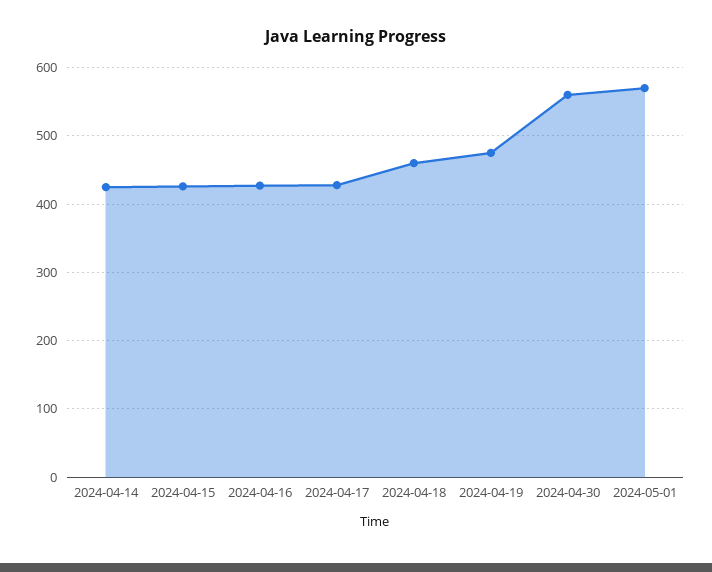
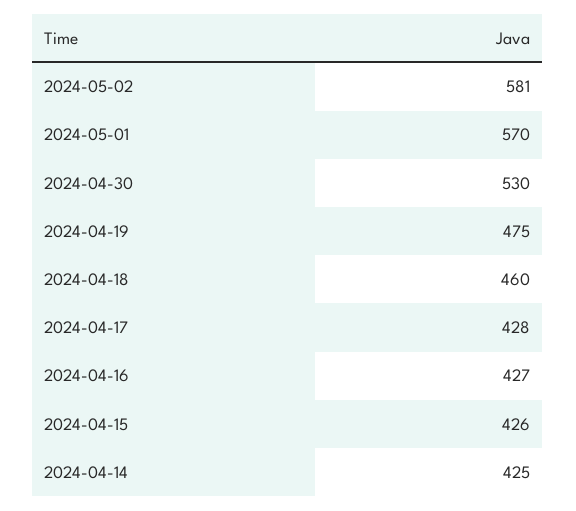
2024-04-30: 560 -> 530
2024-05-02: none -> 581

